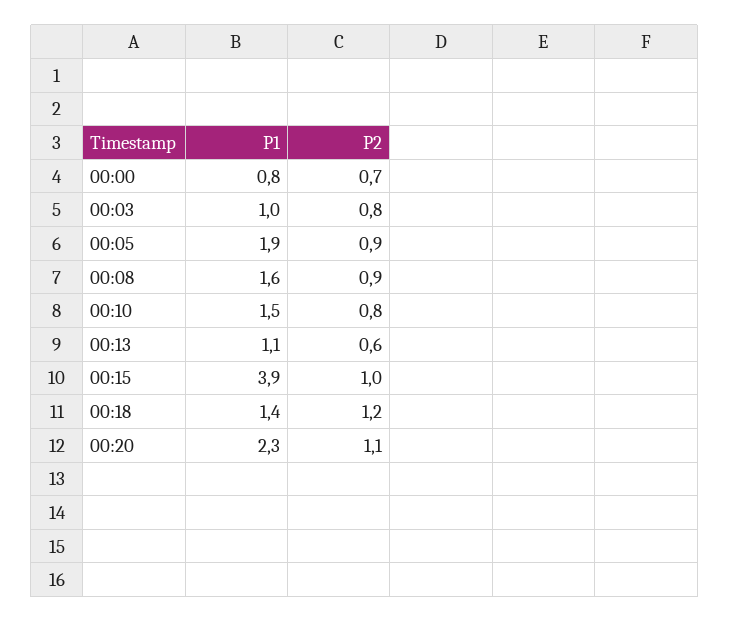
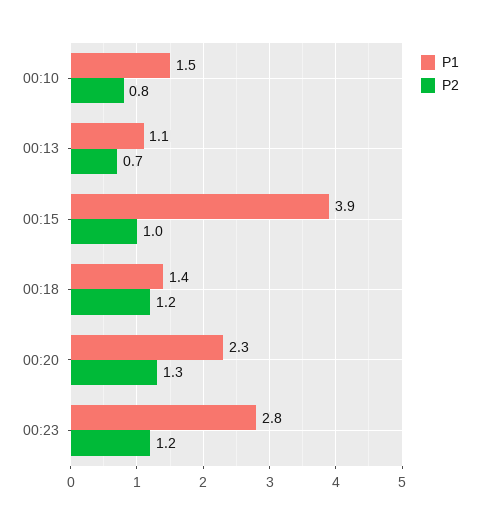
P1, 00:00: 0.8 -> none
P2, 00:00: 0.7 -> none
P1, 00:03: 1 -> none
P2, 00:03: 0.8 -> none
P1, 00:05: 1.9 -> none
P2, 00:05: 0.9 -> none
P1, 00:08: 1.6 -> none
P2, 00:08: 0.9 -> none
P2, 00:13: 0.6 -> 0.7
P2, 00:20: 1.1 -> 1.3
P1, 00:23: none -> 2.8
P2, 00:23: none -> 1.2

